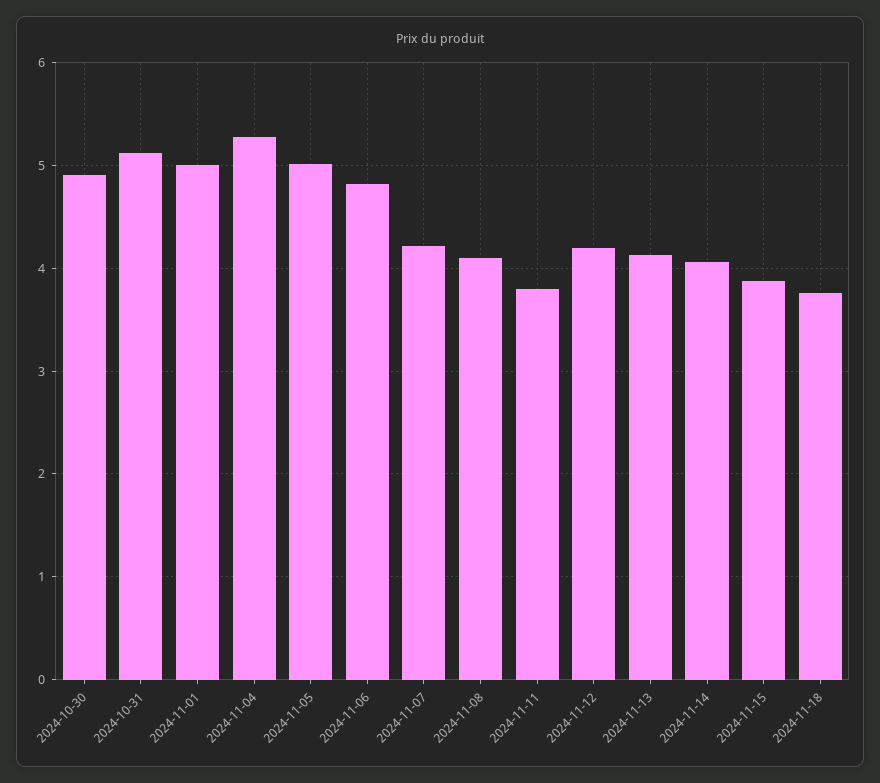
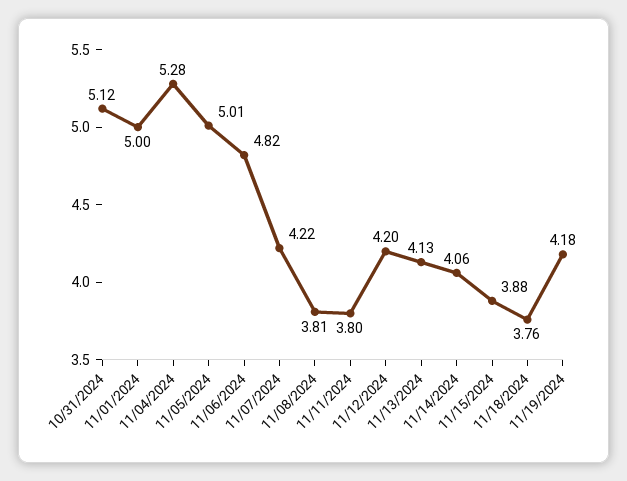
2024-10-30: 4.9 -> none
2024-11-08: 4.1 -> 3.81
11/19/2024: none -> 4.18

